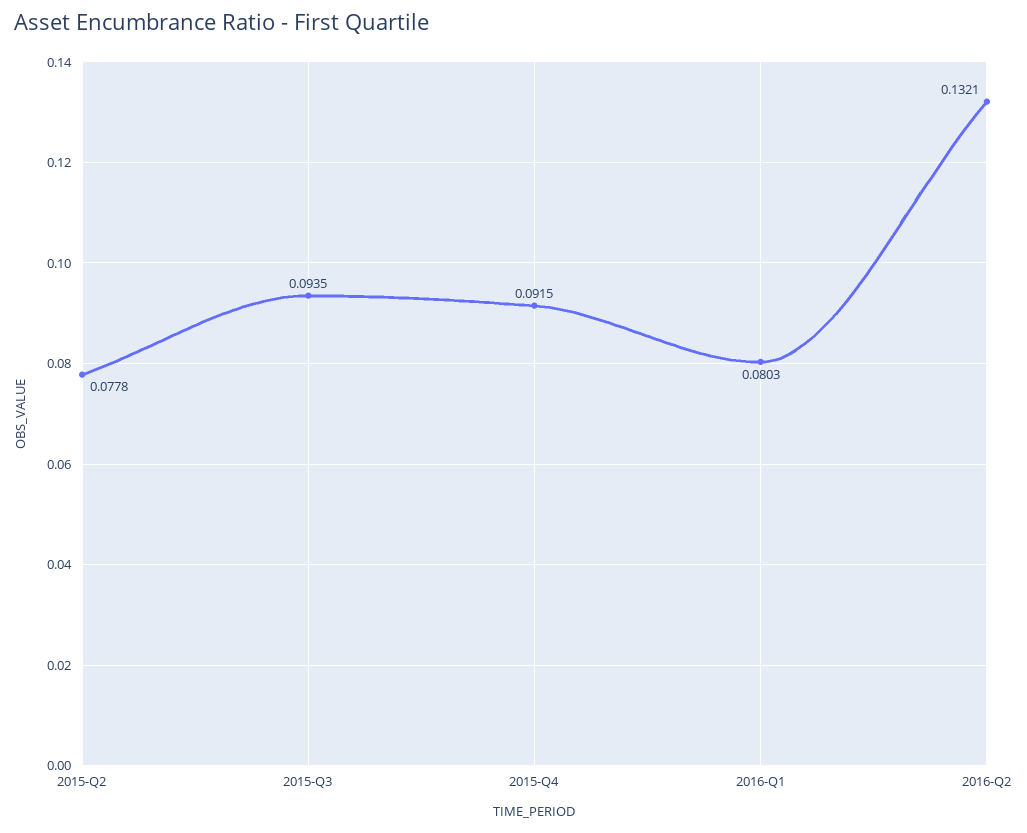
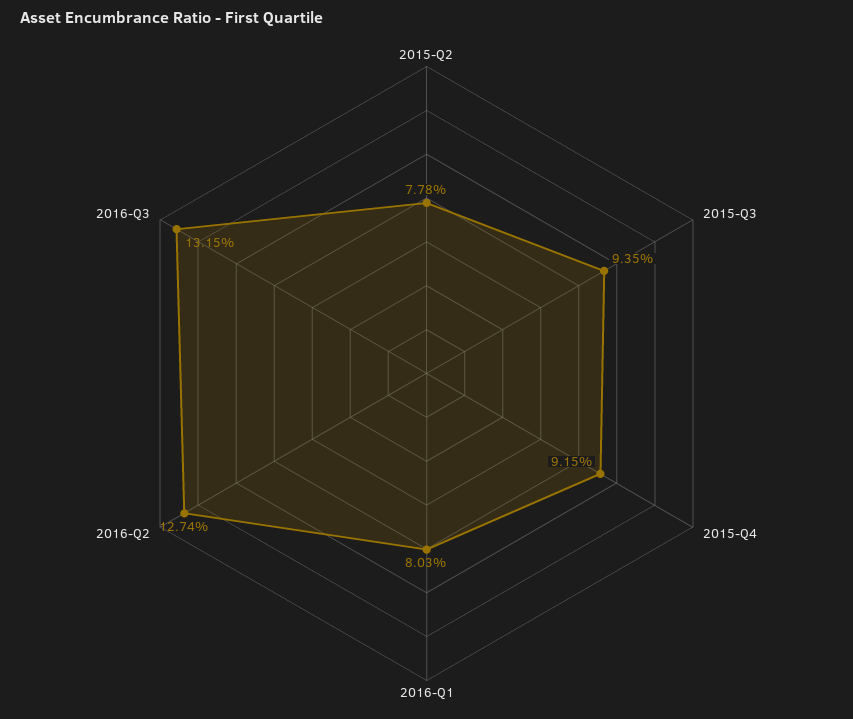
2016-Q2: 0.1321 -> 0.1274
2016-Q3: none -> 0.1315

